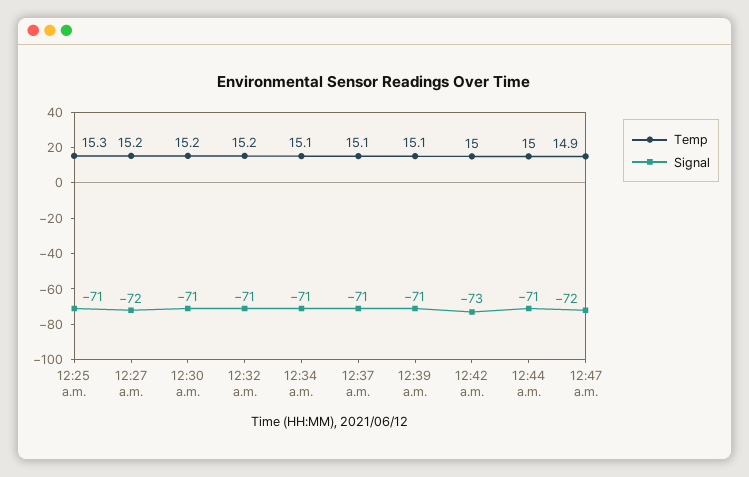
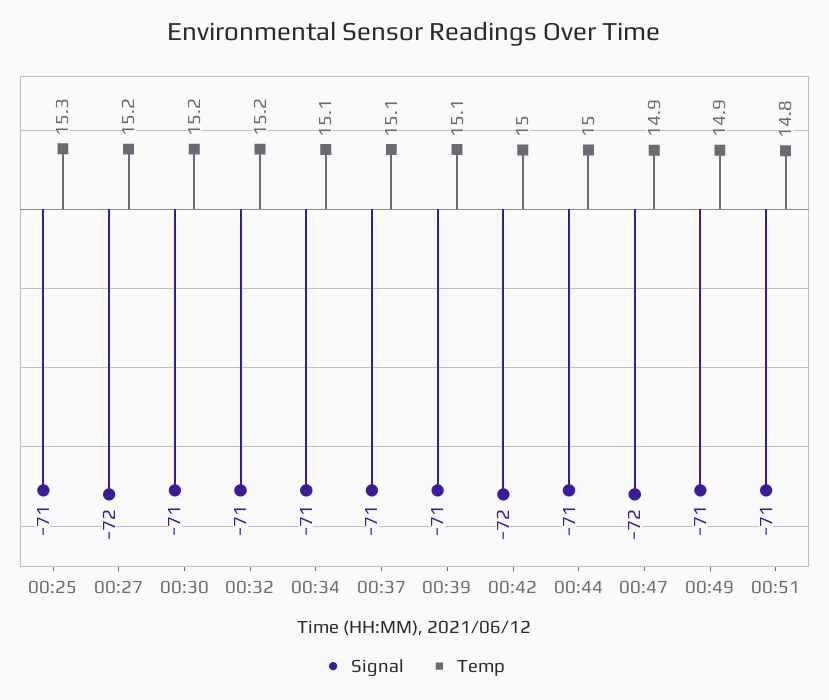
Signal, 12:42 a.m.: -73 -> -72
Signal, 00:49: none -> -71
Temp, 00:49: none -> 14.9
Signal, 00:51: none -> -71
Temp, 00:51: none -> 14.8

